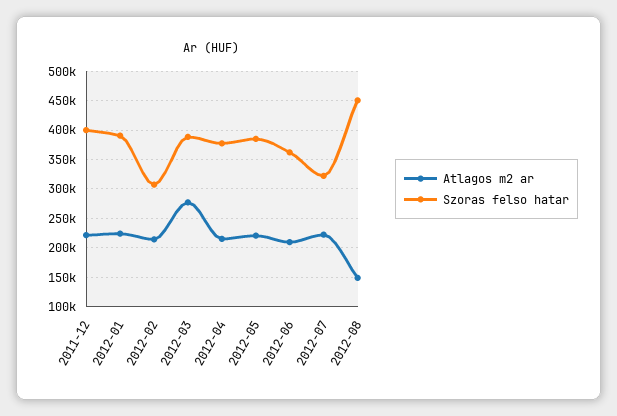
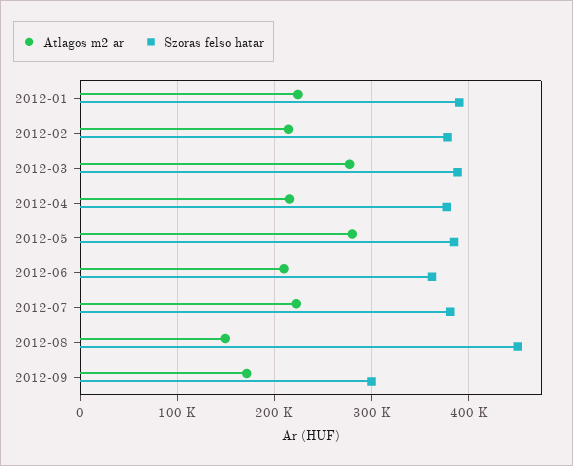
Atlagos m2 ar, 2011-12: 225000 -> none
Szoras felso hatar, 2011-12: 400000 -> none
Szoras felso hatar, 2012-02: 300000 -> 380000
Atlagos m2 ar, 2012-05: 225000 -> 280000
Szoras felso hatar, 2012-07: 325000 -> 380000
Atlagos m2 ar, 2012-09: none -> 170000
Szoras felso hatar, 2012-09: none -> 300000

